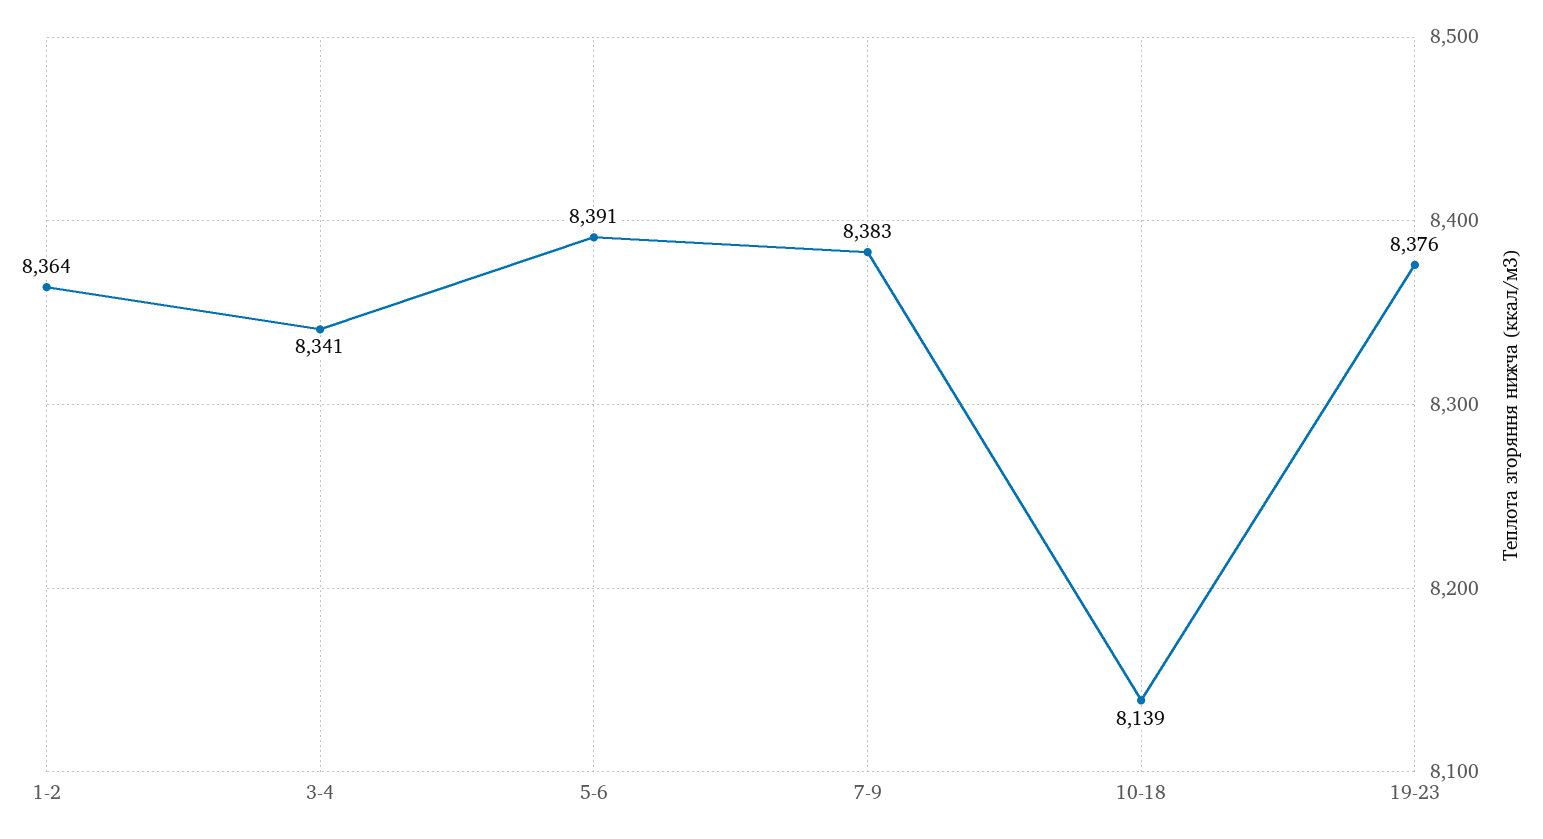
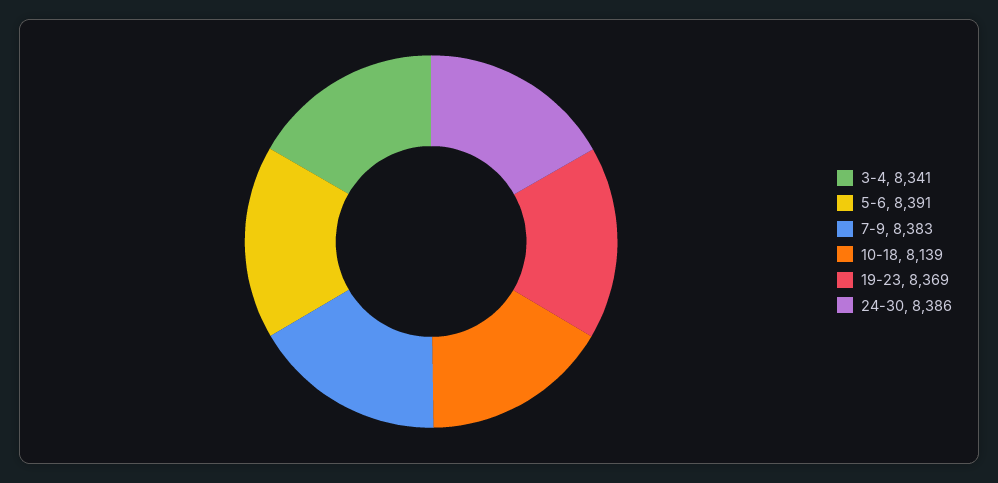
1-2: 8364 -> none
19-23: 8376 -> 8369
24-30: none -> 8386

